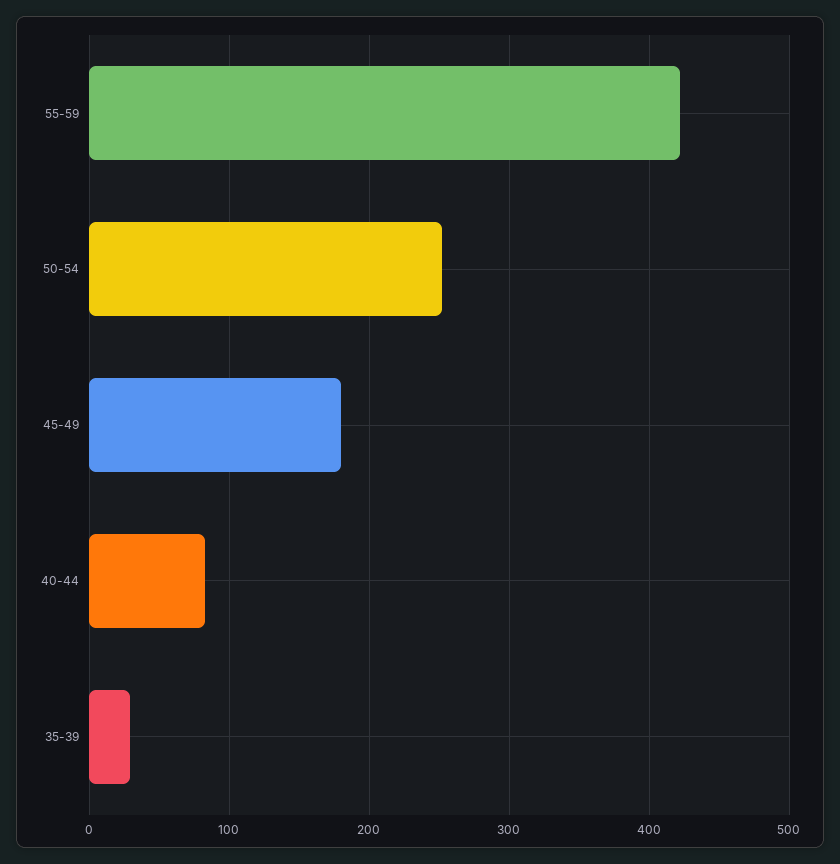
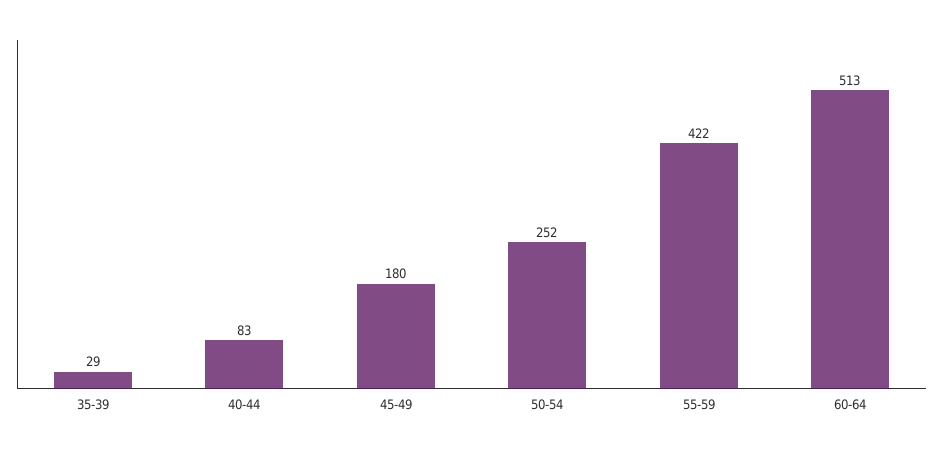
60-64: none -> 513

